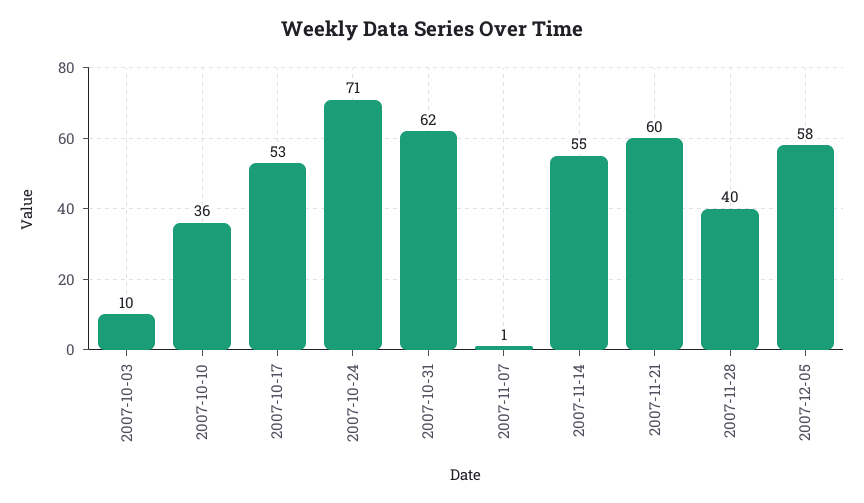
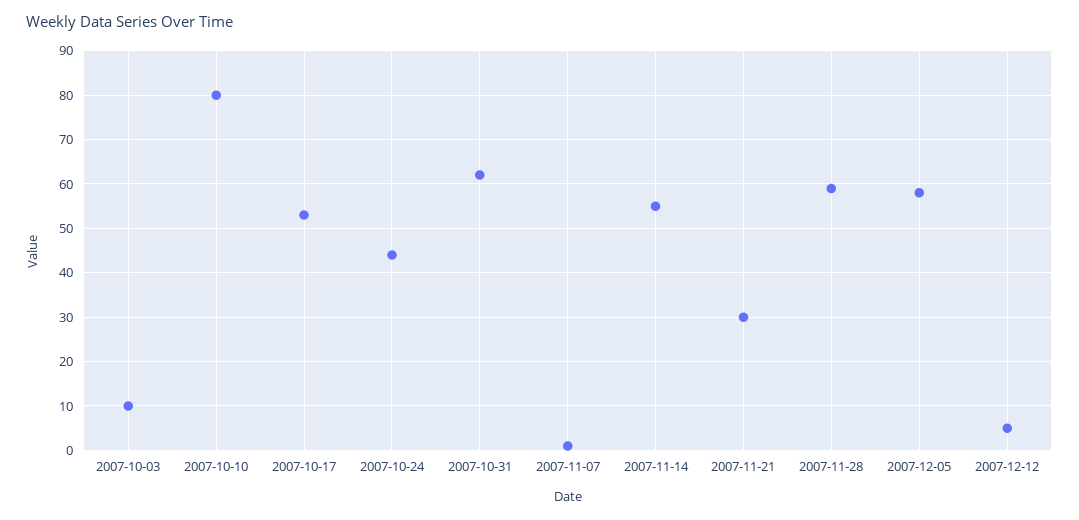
2007-10-10: 36 -> 80
2007-10-24: 71 -> 45
2007-11-21: 60 -> 30
2007-11-28: 40 -> 60
2007-12-12: none -> 5

